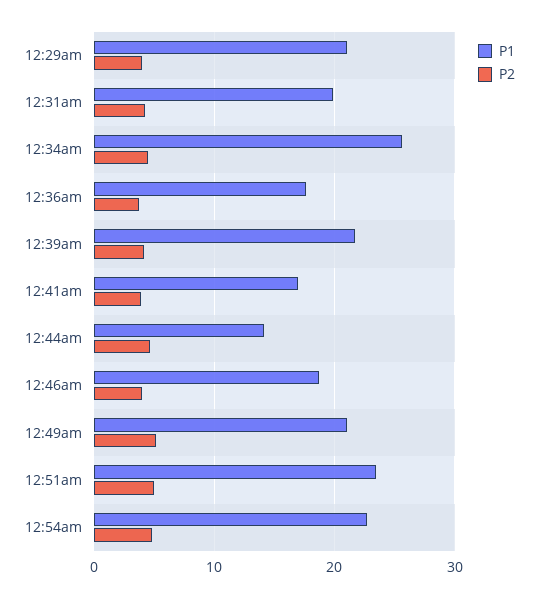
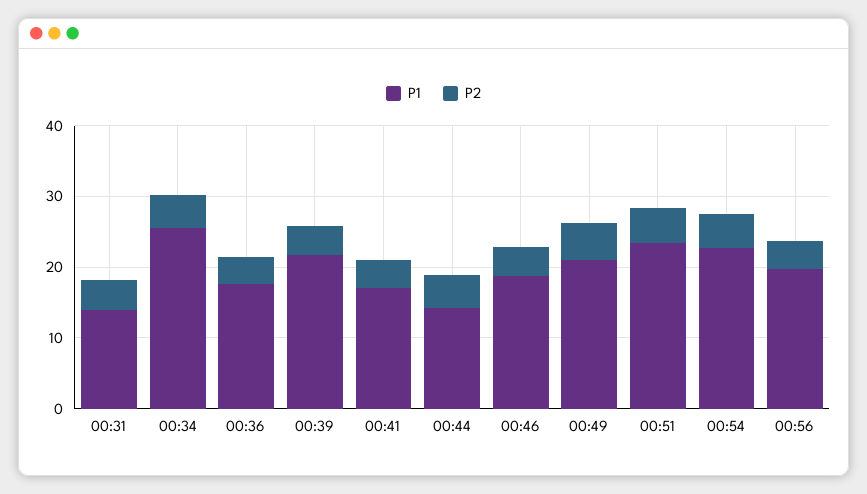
P1, 12:29am: 21 -> none
P2, 12:29am: 4 -> none
P1, 12:31am: 20 -> 14
P1, 00:56: none -> 20
P2, 00:56: none -> 4

